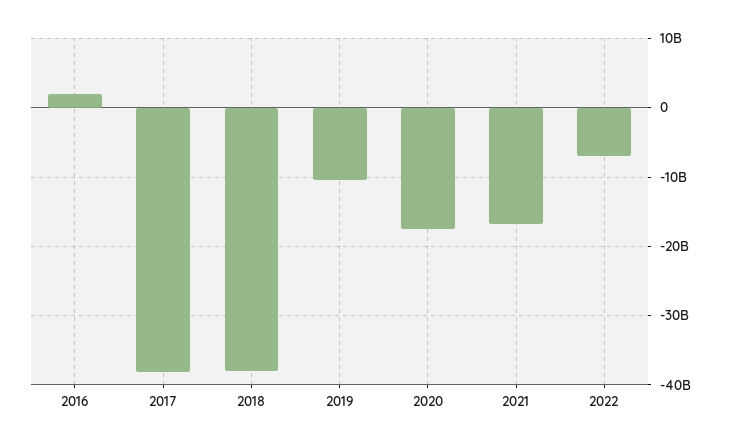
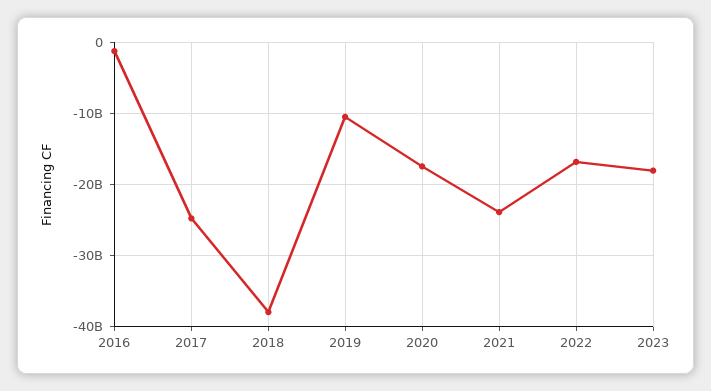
2016: 2000000000 -> -1000000000
2017: -38000000000 -> -25000000000
2021: -17000000000 -> -24000000000
2022: -7000000000 -> -17000000000
2023: none -> -18000000000

